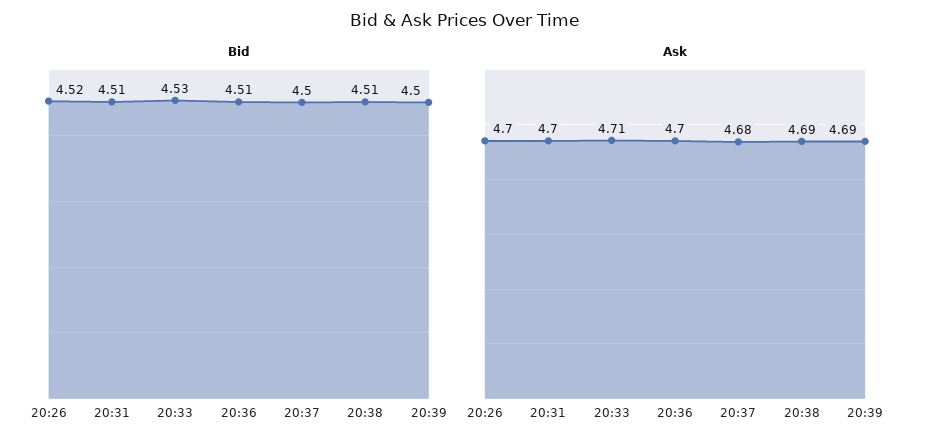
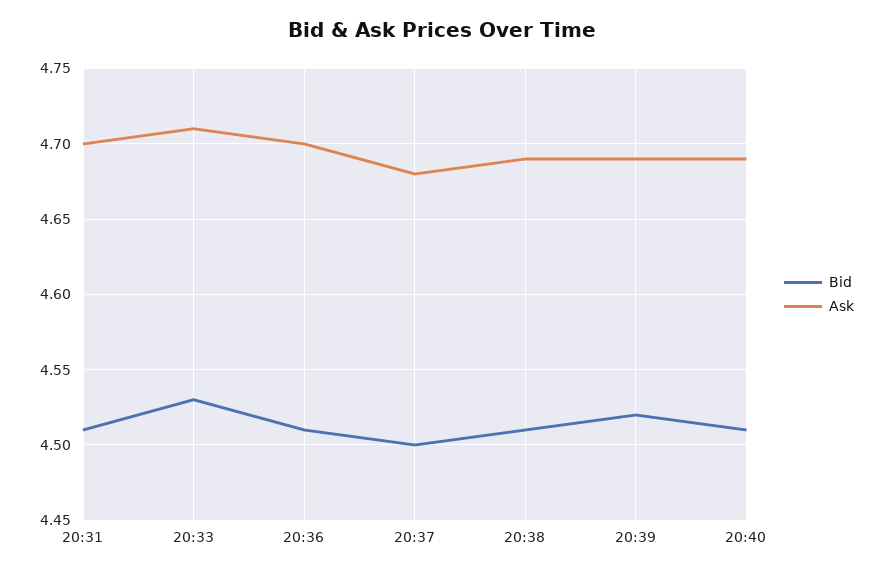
Bid, 20:26: 4.52 -> none
Bid, 20:39: 4.5 -> 4.52
Ask, 20:26: 4.7 -> none
Bid, 20:40: none -> 4.51
Ask, 20:40: none -> 4.69

